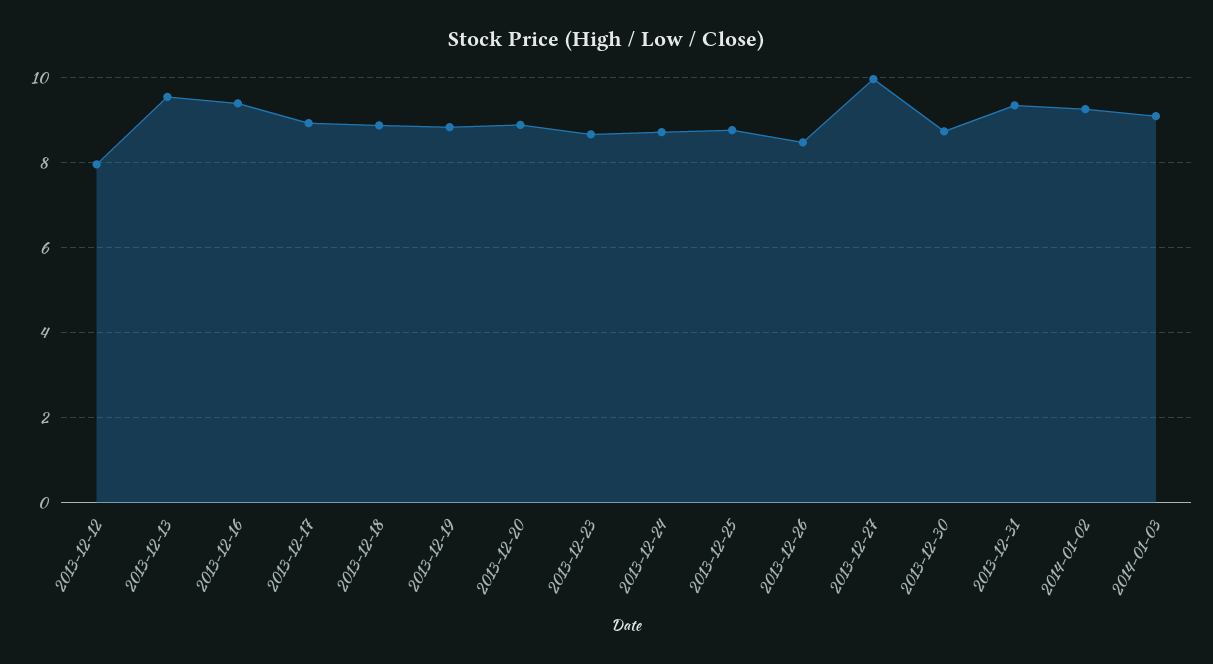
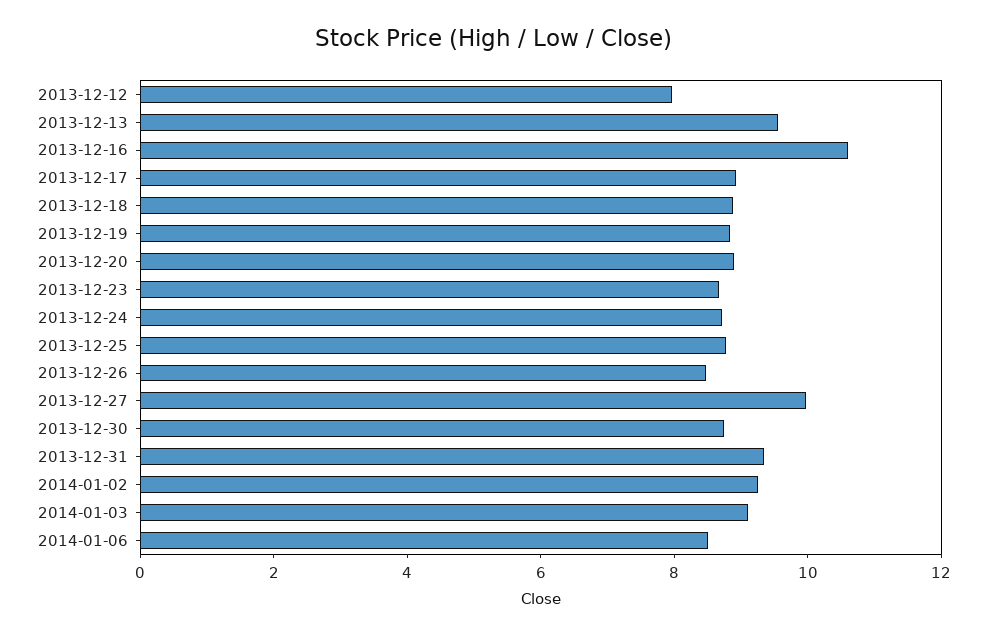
2013-12-16: 9.4 -> 10.5
2014-01-06: none -> 8.5

